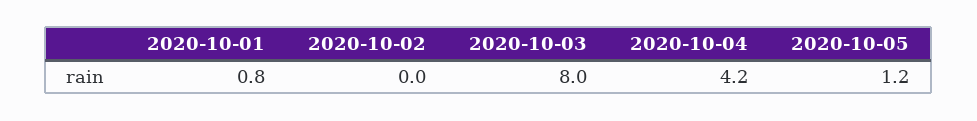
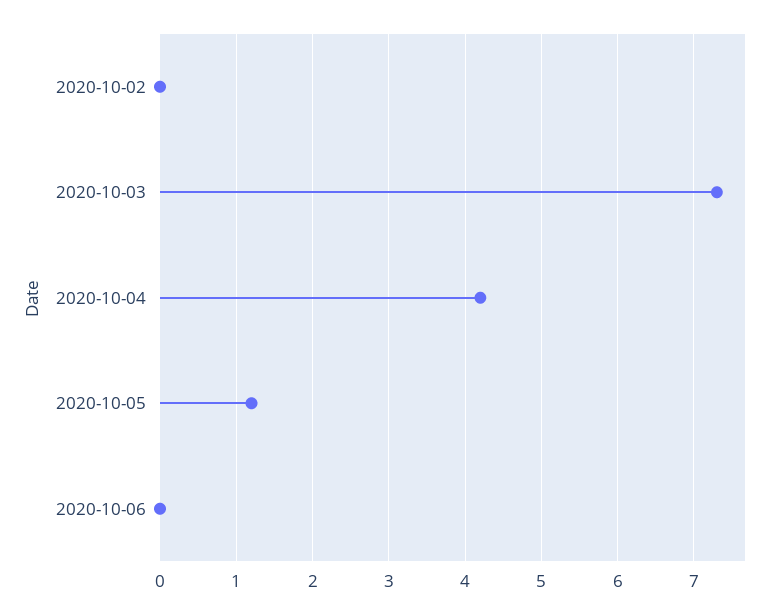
2020-10-01: 0.8 -> none
2020-10-03: 8 -> 7.3
2020-10-06: none -> 0

